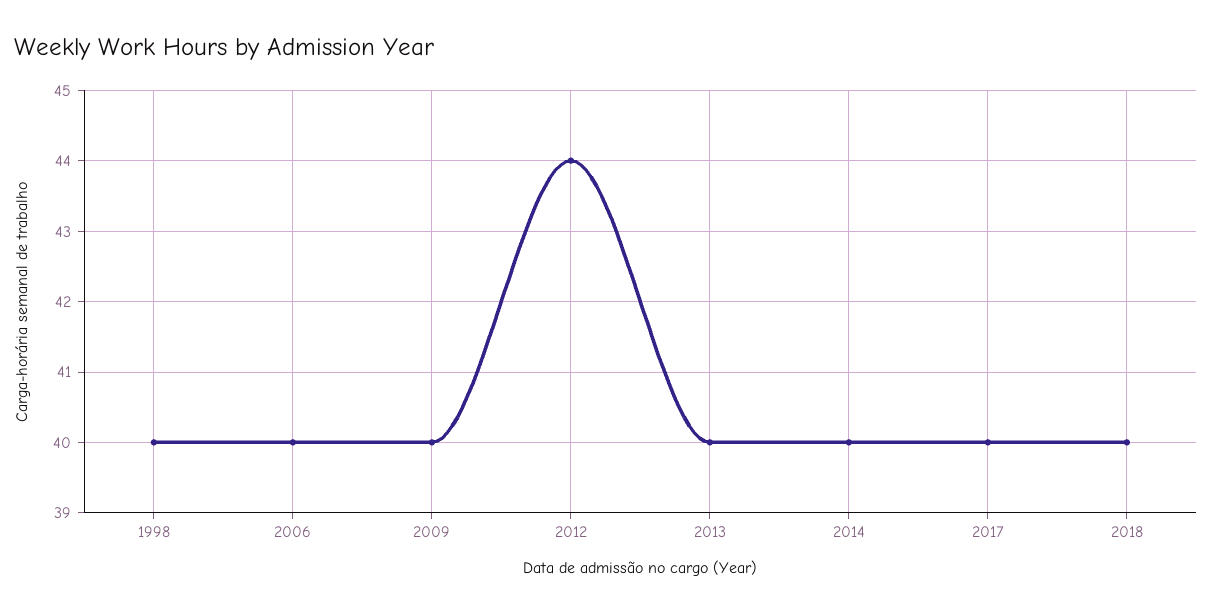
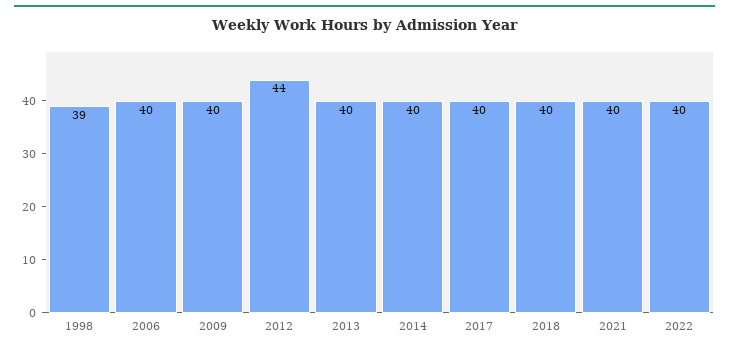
1998: 40 -> 39
2021: none -> 40
2022: none -> 40

